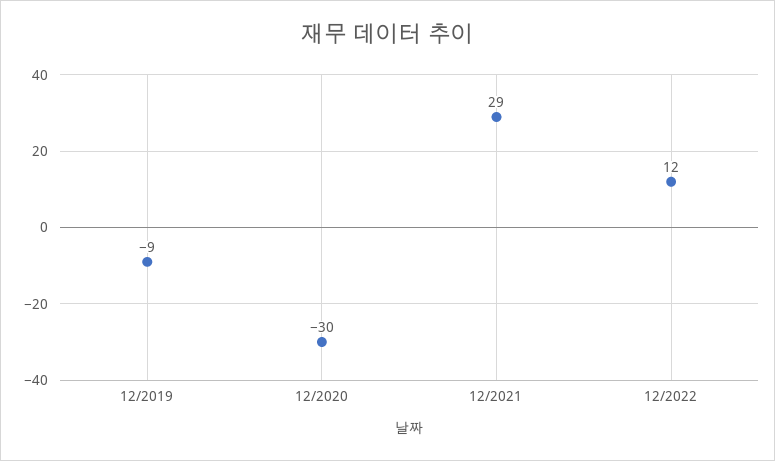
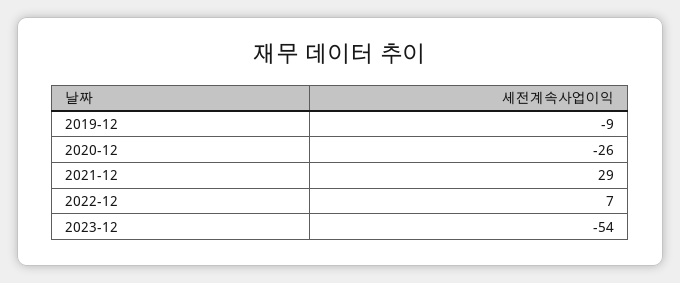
12/2020: -30 -> -26
12/2022: 12 -> 7
2023-12: none -> -54

